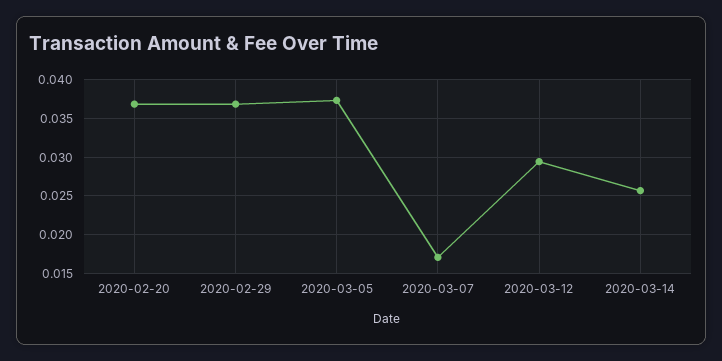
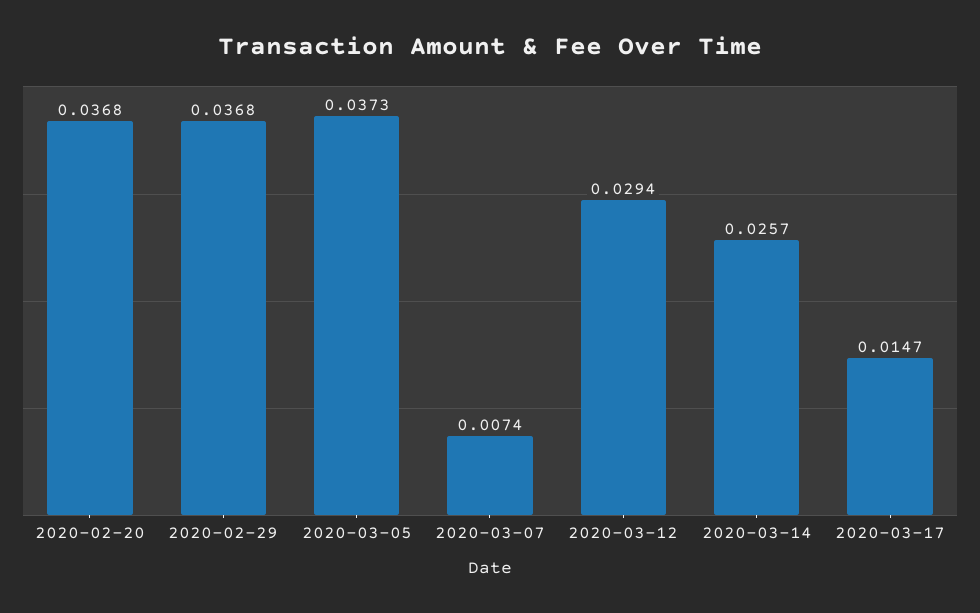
2020-03-07: 0.017 -> 0.0074
2020-03-17: none -> 0.0147

